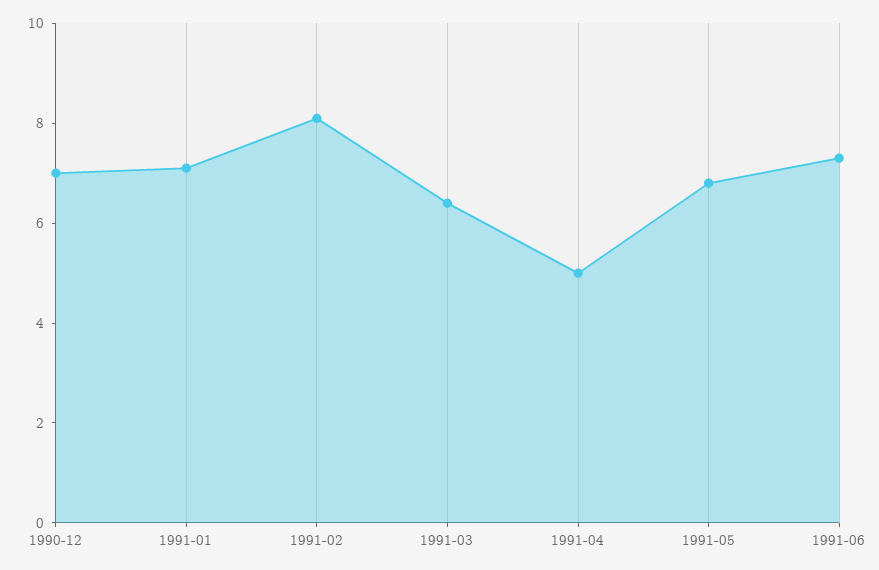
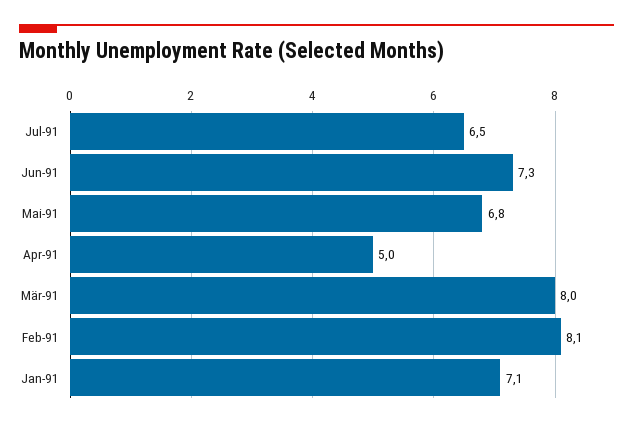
1990-12: 7 -> none
1991-03: 6.5 -> 8
Jul-91: none -> 6.5

